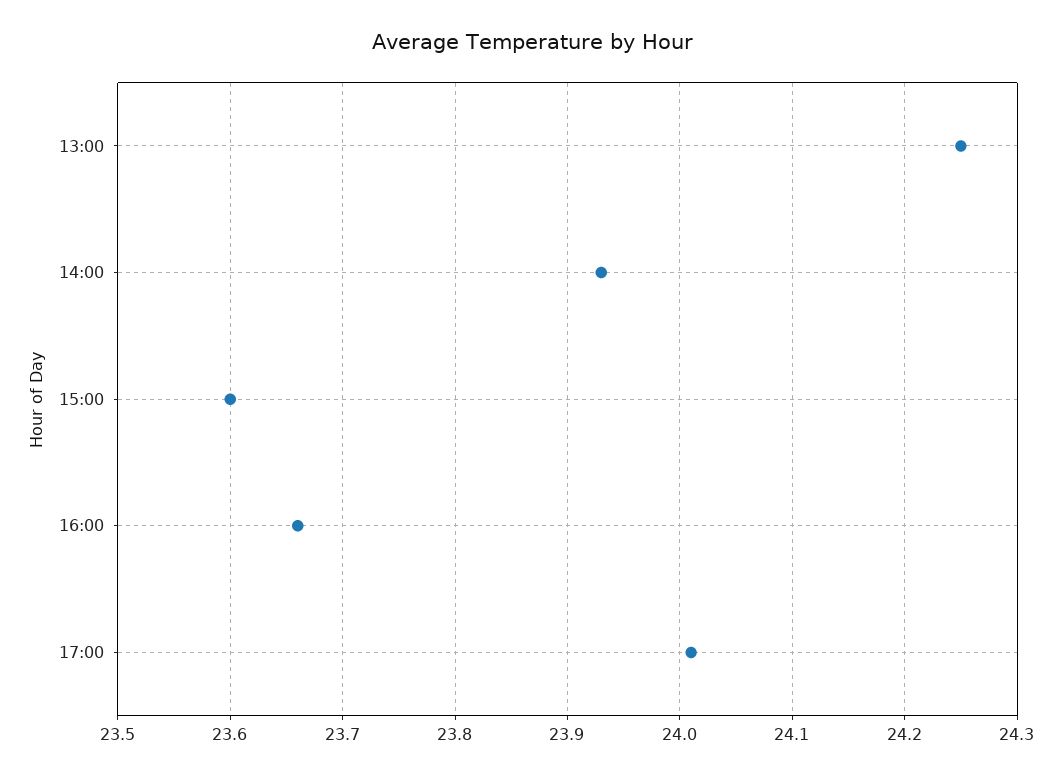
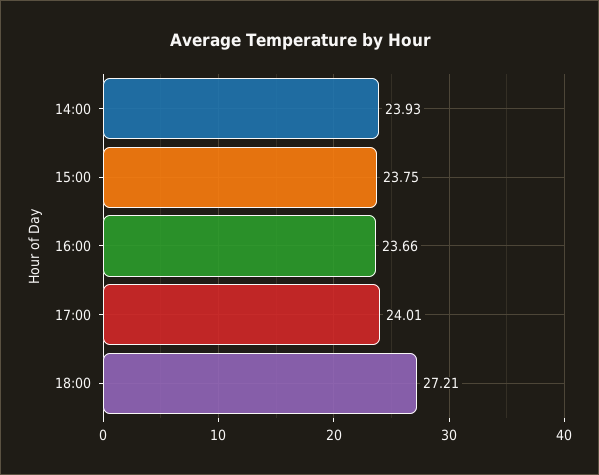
13:00: 24.25 -> none
15:00: 23.6 -> 23.75
18:00: none -> 27.21

